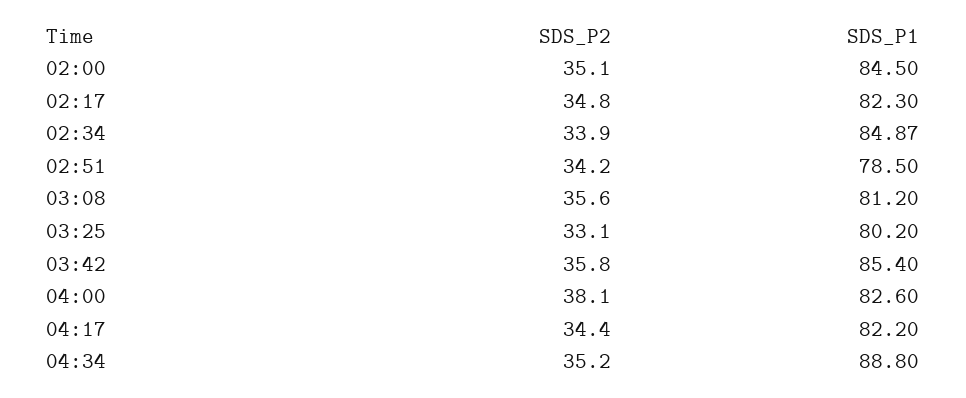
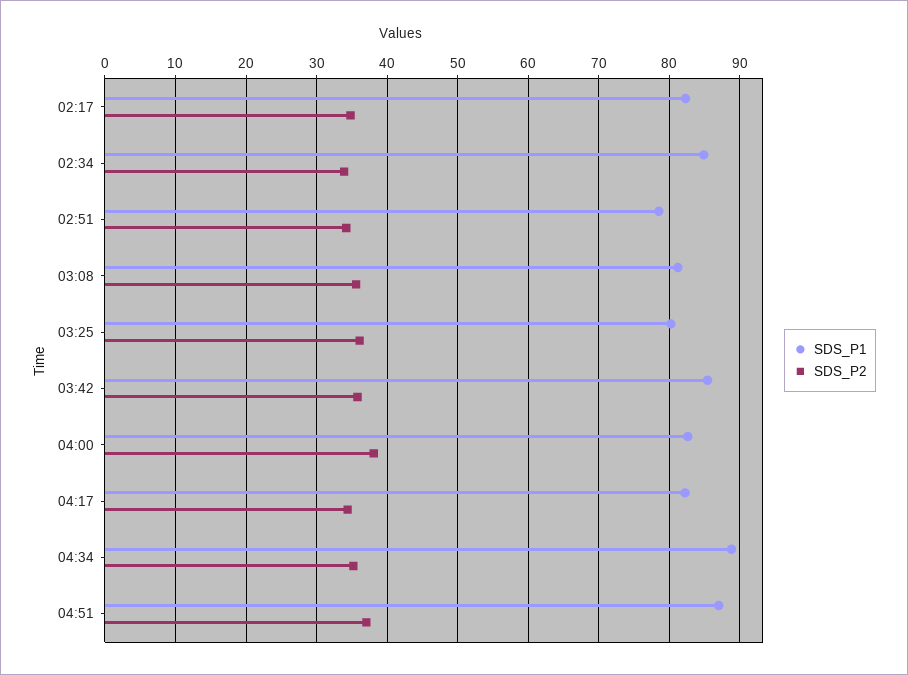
SDS_P2, 02:00: 35.1 -> none
SDS_P1, 02:00: 84.5 -> none
SDS_P2, 03:25: 33.1 -> 36
SDS_P1, 04:51: none -> 87
SDS_P2, 04:51: none -> 37

